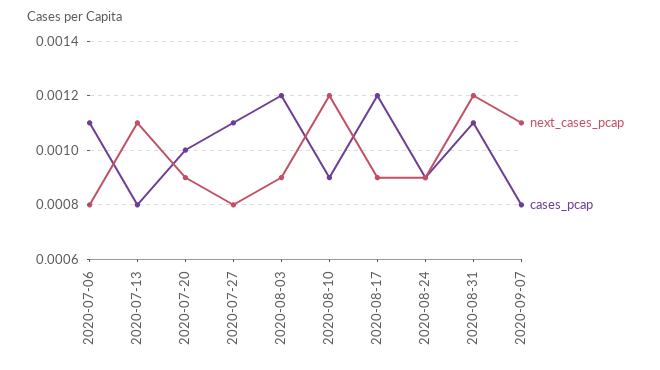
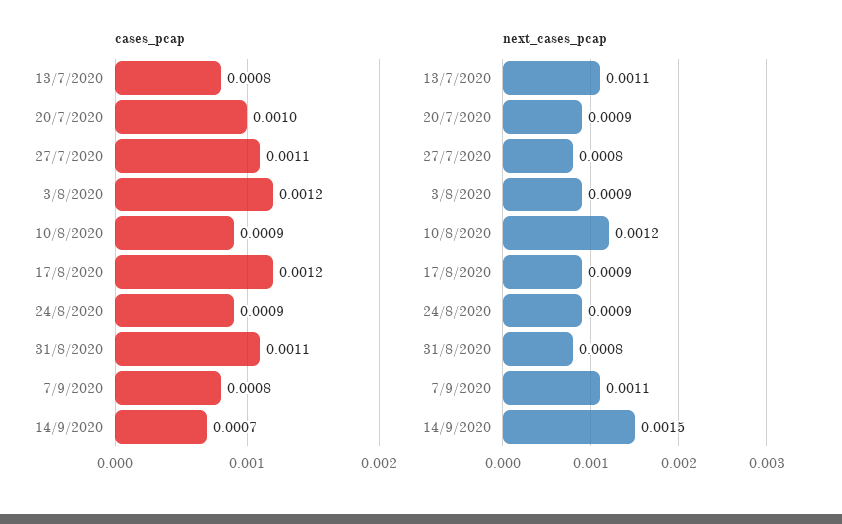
next_cases_pcap, 2020-07-06: 0.0008 -> none
cases_pcap, 2020-07-06: 0.0011 -> none
next_cases_pcap, 2020-08-31: 0.0012 -> 0.0008
cases_pcap, 14/9/2020: none -> 0.0007
next_cases_pcap, 14/9/2020: none -> 0.0015

